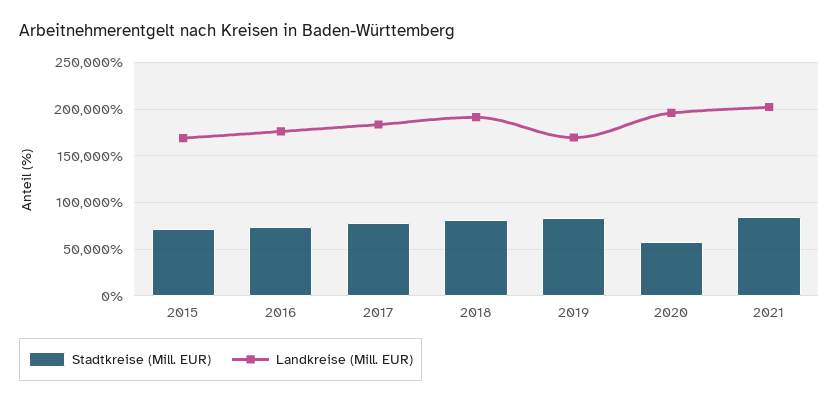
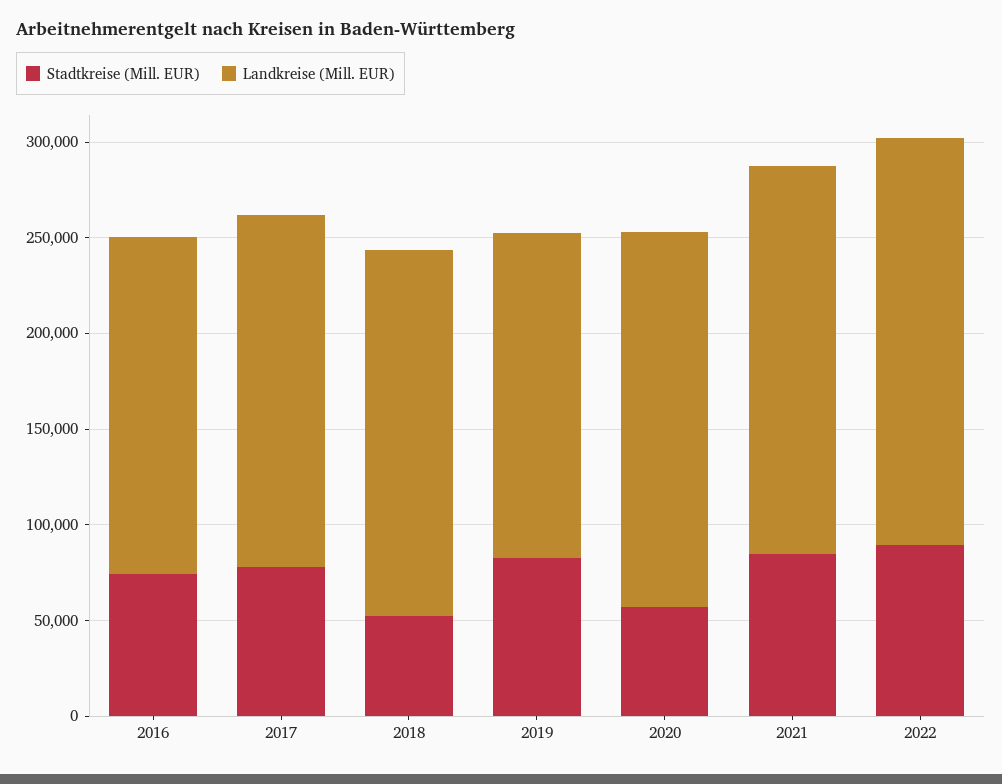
Stadtkreise (Mill. EUR), 2015: 70000 -> none
Landkreise (Mill. EUR), 2015: 170000 -> none
Stadtkreise (Mill. EUR), 2018: 80000 -> 50000
Stadtkreise (Mill. EUR), 2022: none -> 90000
Landkreise (Mill. EUR), 2022: none -> 210000

